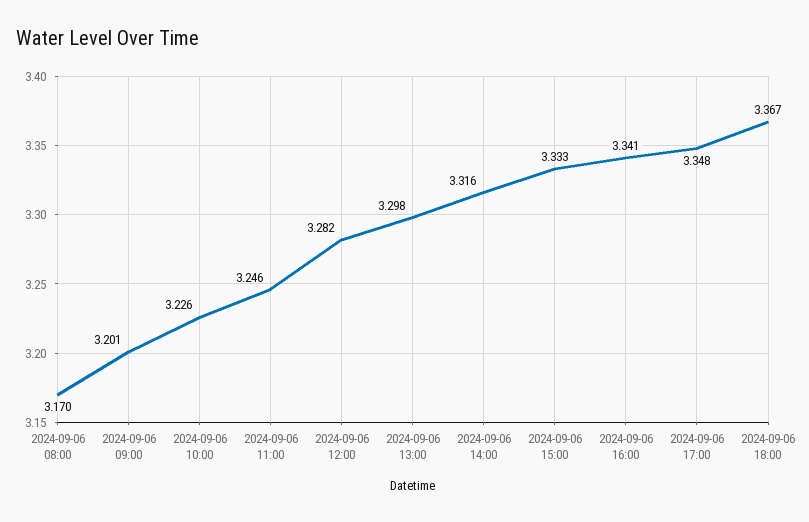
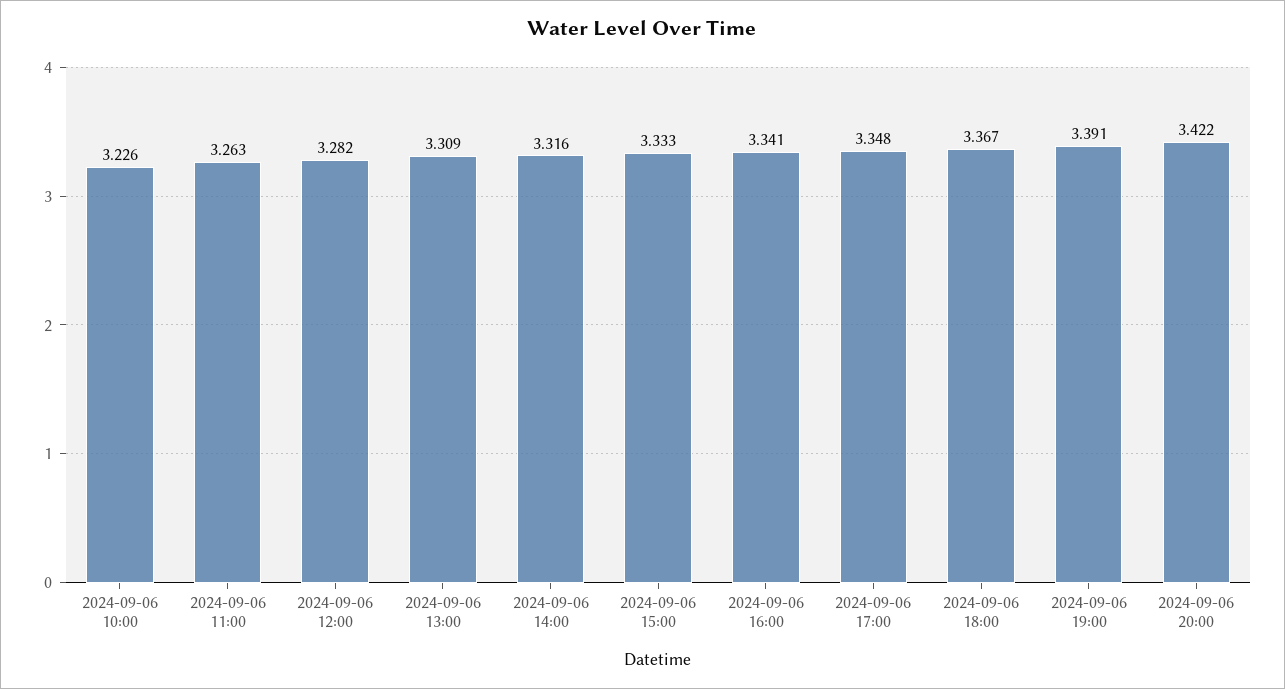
2024-09-06 08:00: 3.17 -> none
2024-09-06 09:00: 3.201 -> none
2024-09-06 11:00: 3.246 -> 3.263
2024-09-06 13:00: 3.298 -> 3.309
2024-09-06 19:00: none -> 3.391
2024-09-06 20:00: none -> 3.422

